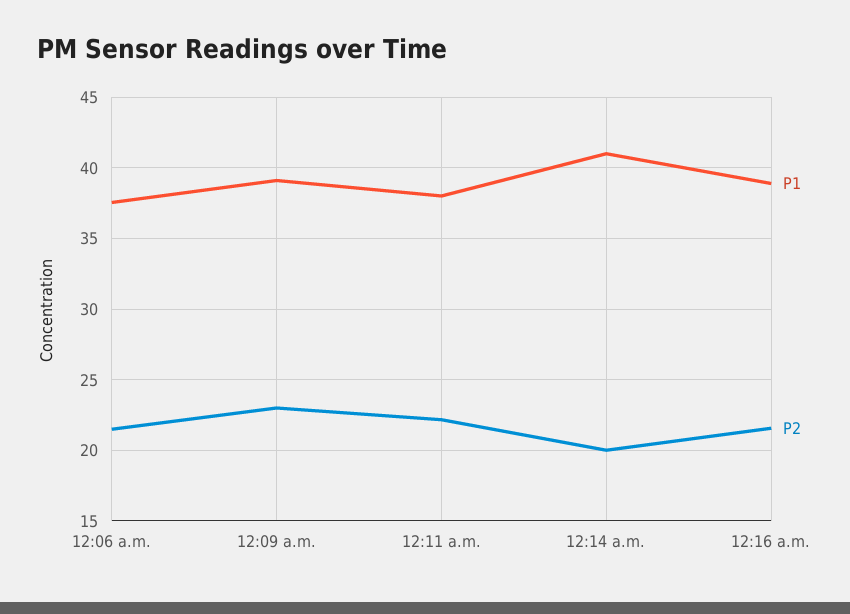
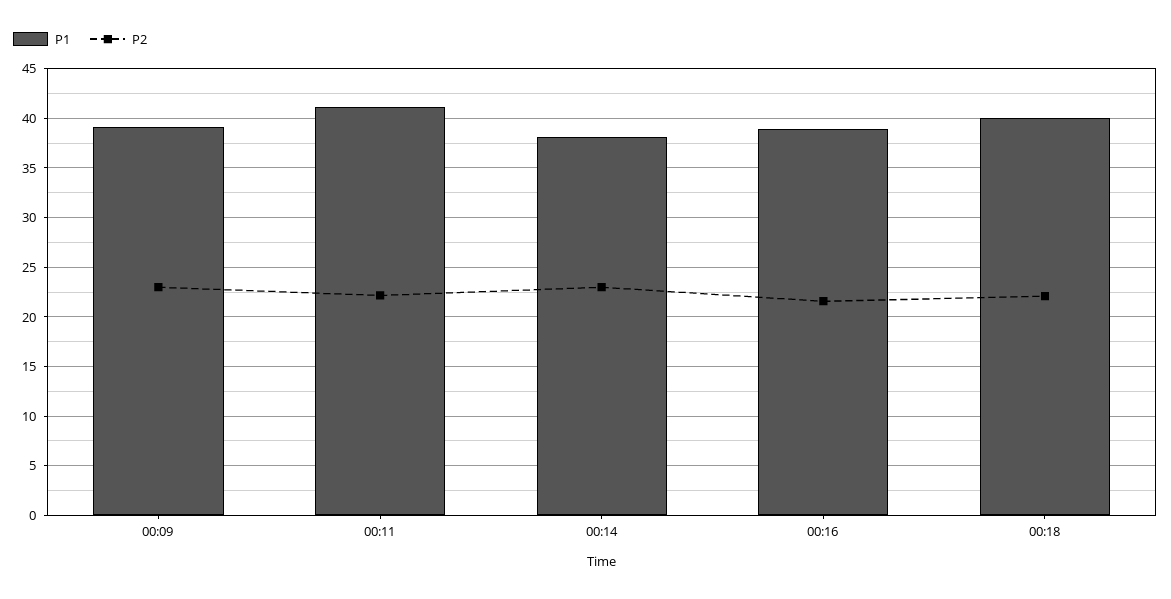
P1, 12:06 a.m.: 37.5 -> none
P2, 12:06 a.m.: 21.5 -> none
P1, 12:11 a.m.: 38 -> 41
P1, 12:14 a.m.: 41 -> 38
P2, 12:14 a.m.: 20 -> 23
P1, 00:18: none -> 40
P2, 00:18: none -> 22

